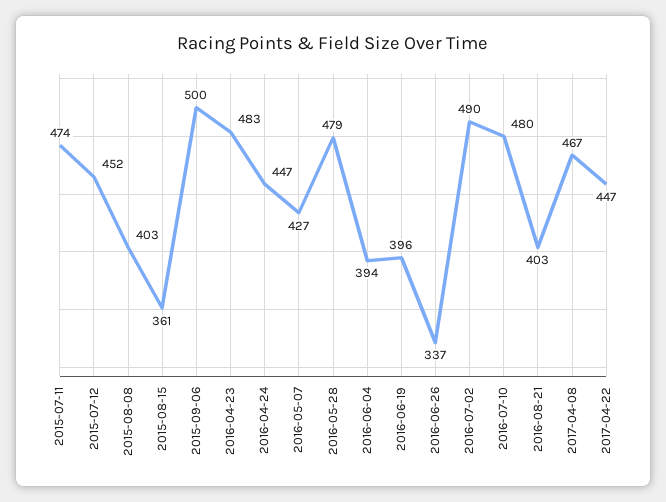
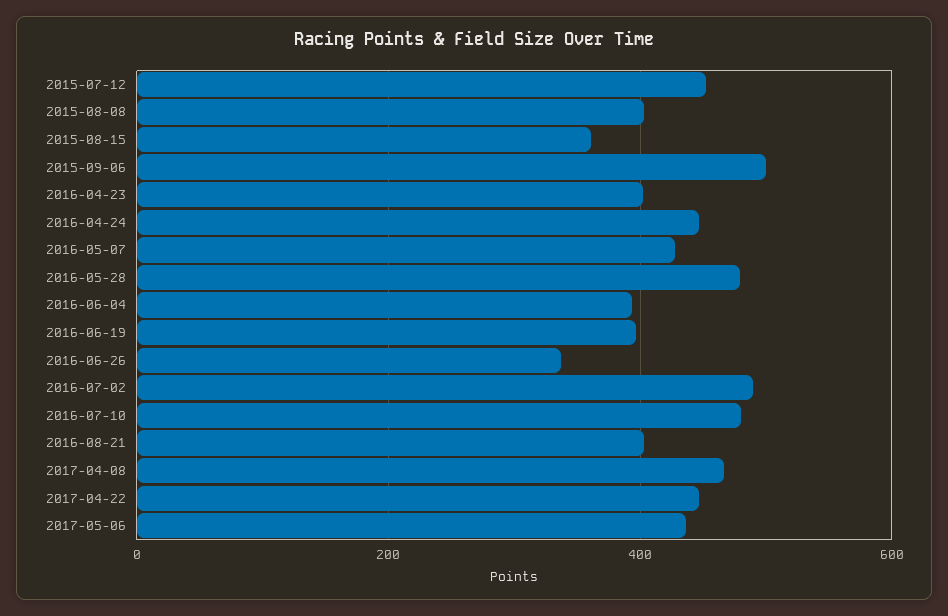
2015-07-11: 474 -> none
2016-04-23: 483 -> 400
2017-05-06: none -> 440

